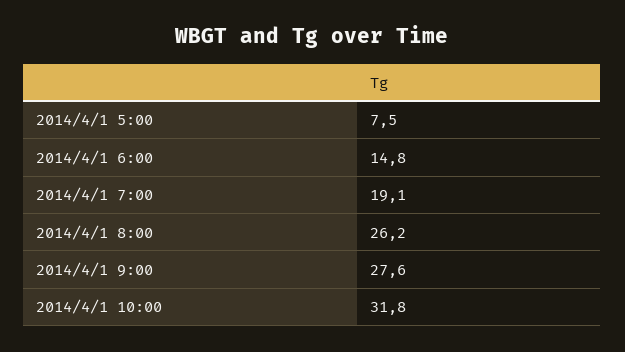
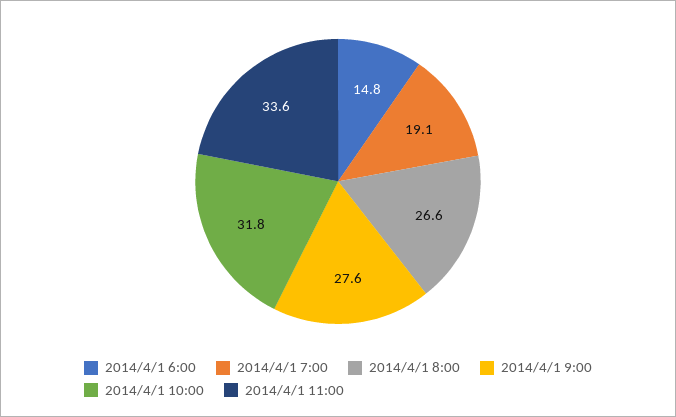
2014/4/1 5:00: 7.5 -> none
2014/4/1 8:00: 26.2 -> 26.6
2014/4/1 11:00: none -> 33.6

